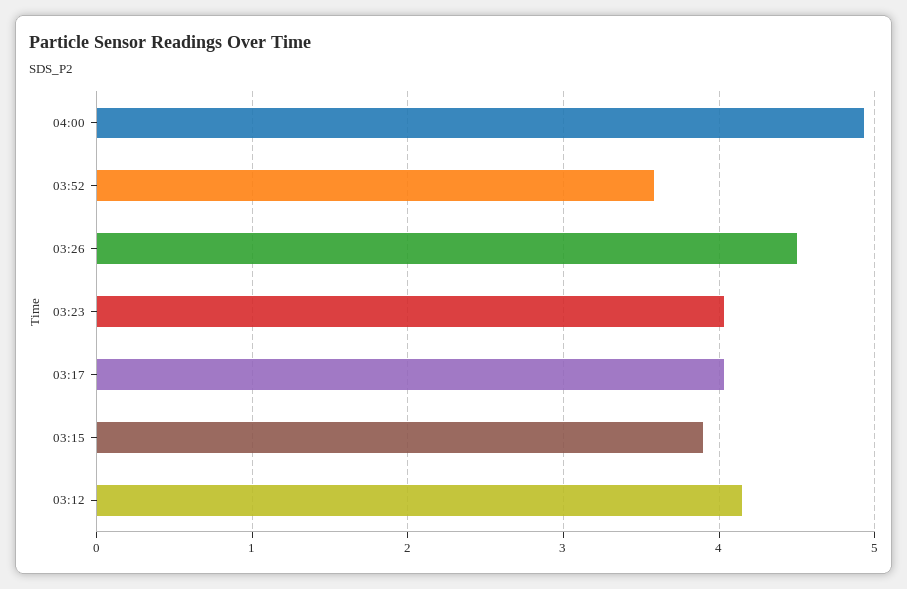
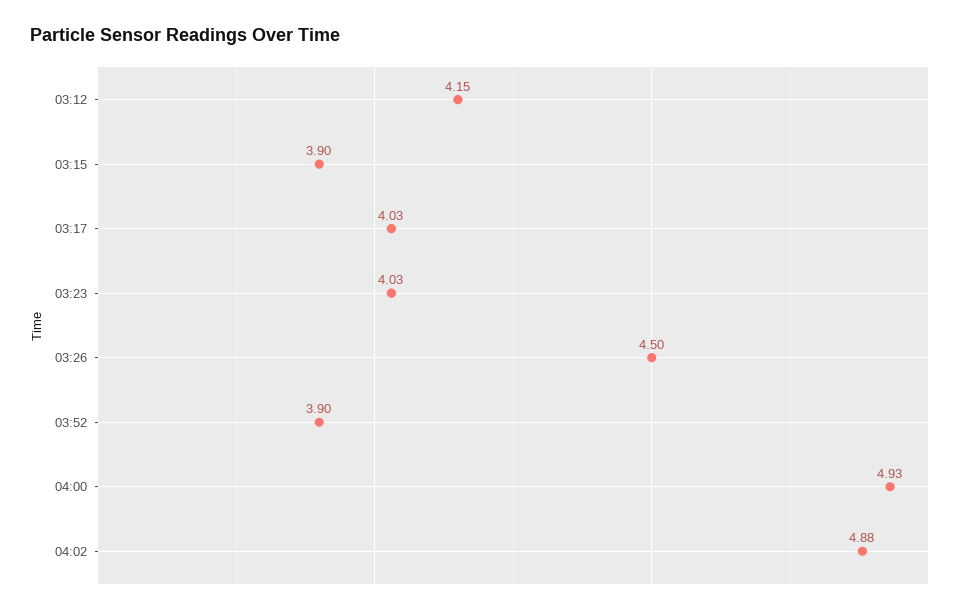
03:52: 3.6 -> 3.9
04:02: none -> 4.88

